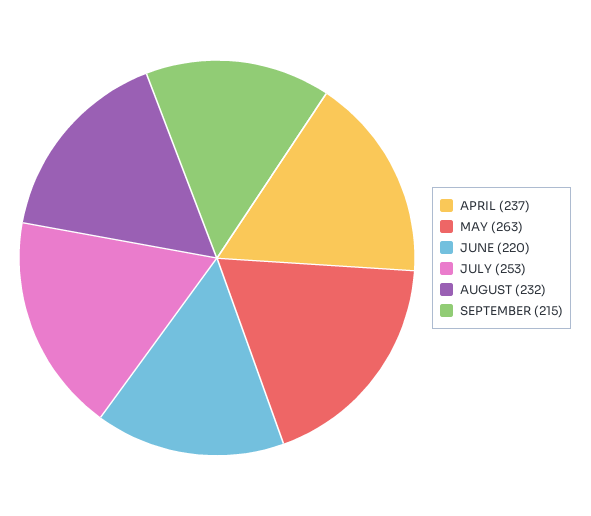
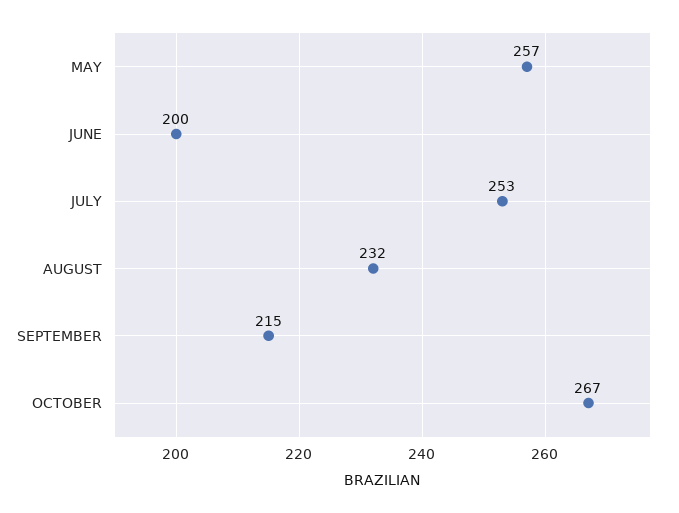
APRIL: 237 -> none
MAY: 263 -> 257
JUNE: 220 -> 200
OCTOBER: none -> 267

